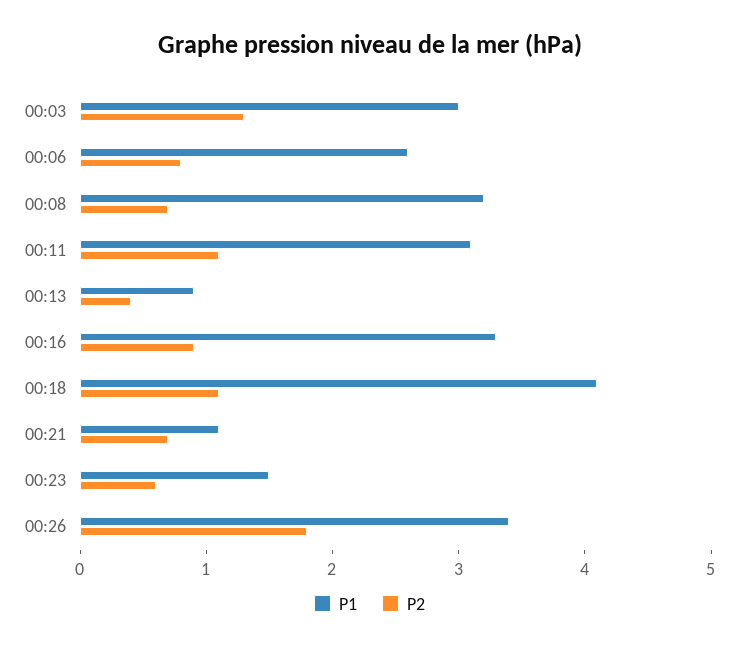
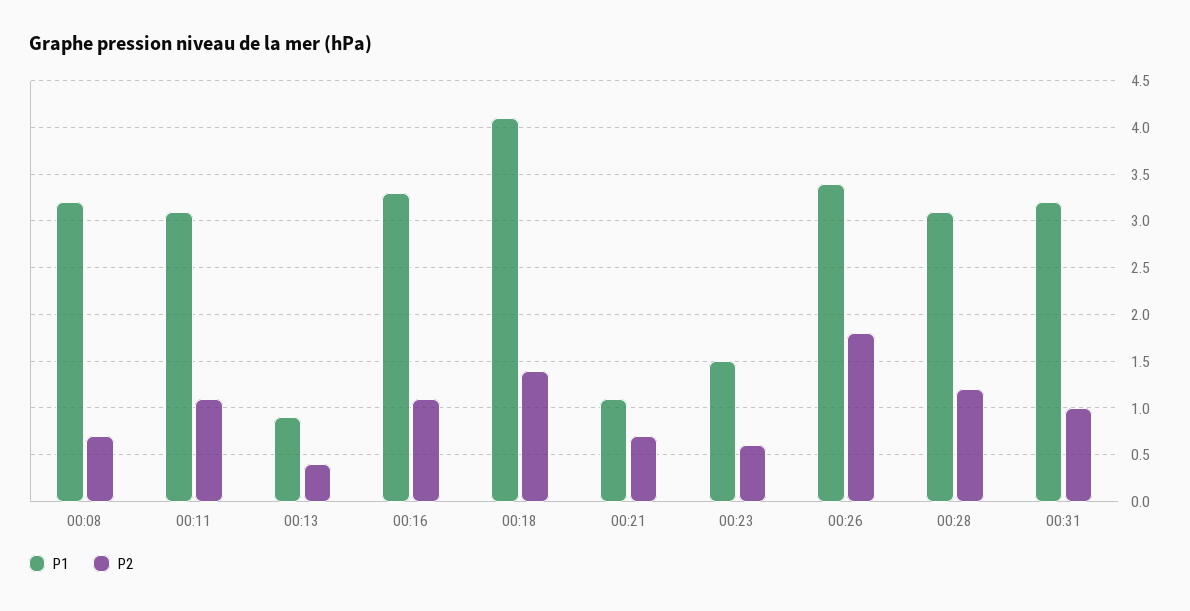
P1, 00:03: 3 -> none
P2, 00:03: 1.3 -> none
P1, 00:06: 2.6 -> none
P2, 00:06: 0.8 -> none
P2, 00:16: 0.9 -> 1.1
P2, 00:18: 1.1 -> 1.4
P1, 00:28: none -> 3.1
P2, 00:28: none -> 1.2
P1, 00:31: none -> 3.2
P2, 00:31: none -> 1

